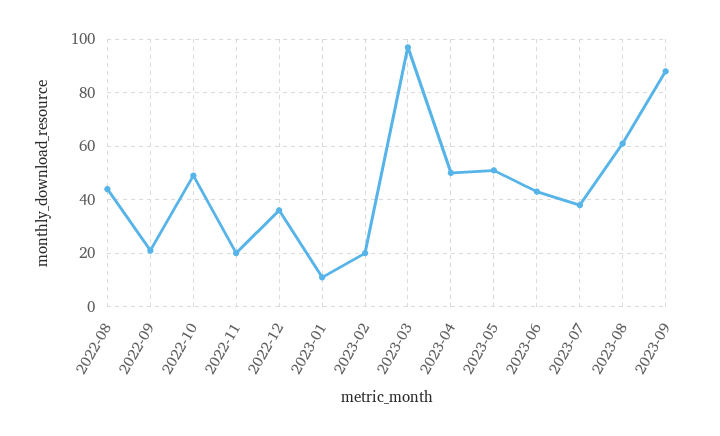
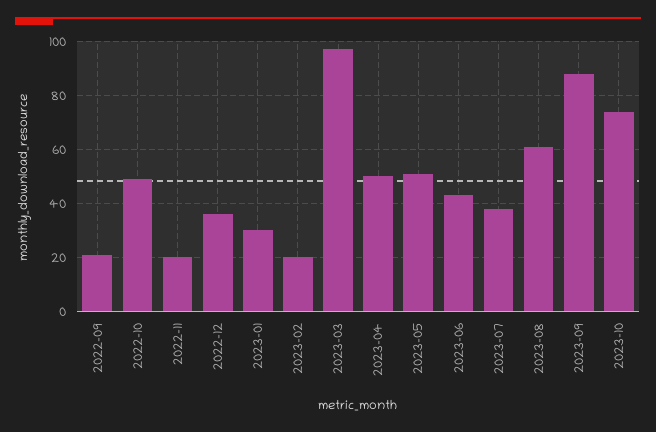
2022-08: 45 -> none
2023-01: 10 -> 30
2023-10: none -> 75

